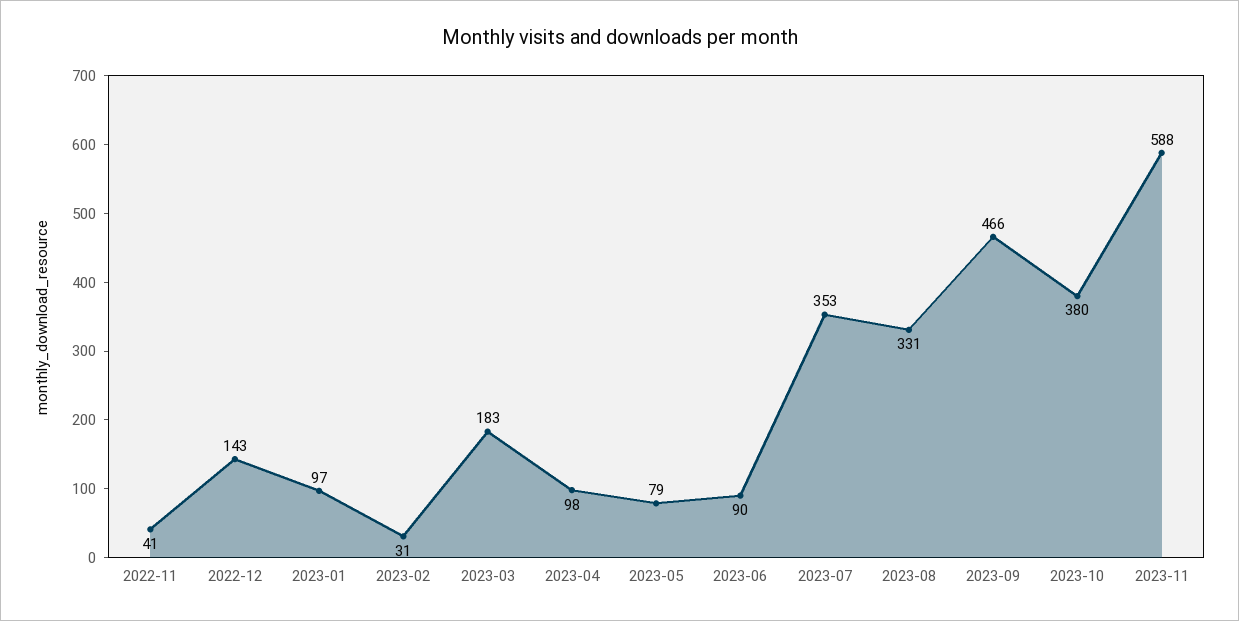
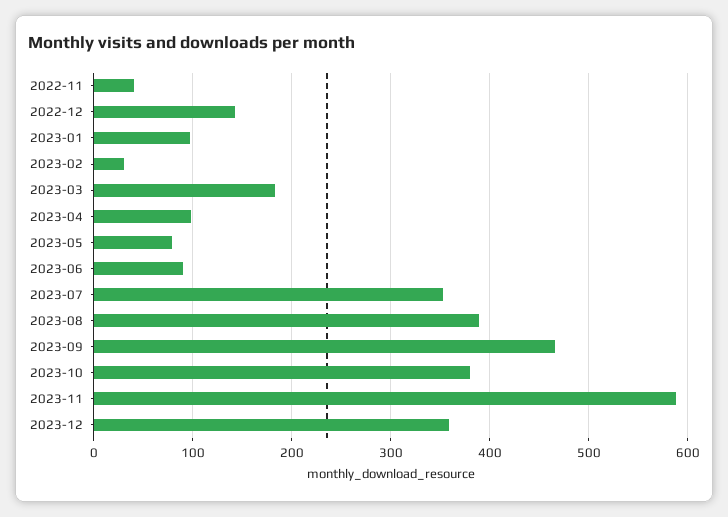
2023-08: 331 -> 390
2023-12: none -> 360

